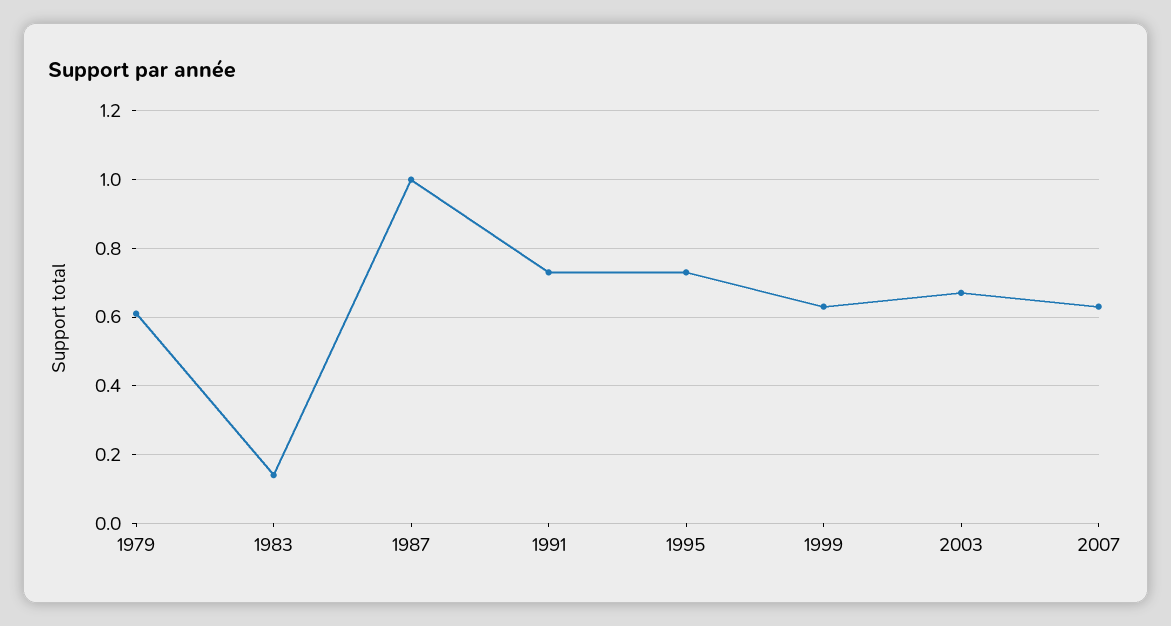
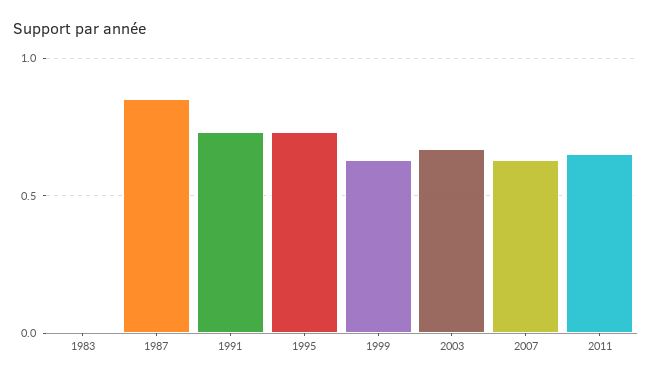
1979: 0.6 -> none
1983: 0.15 -> 0
1987: 1 -> 0.85
2011: none -> 0.65

